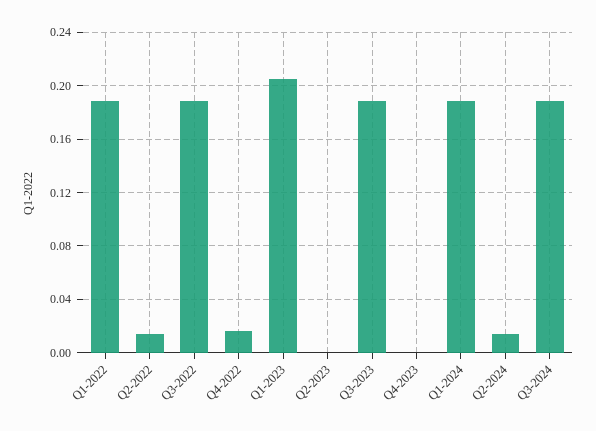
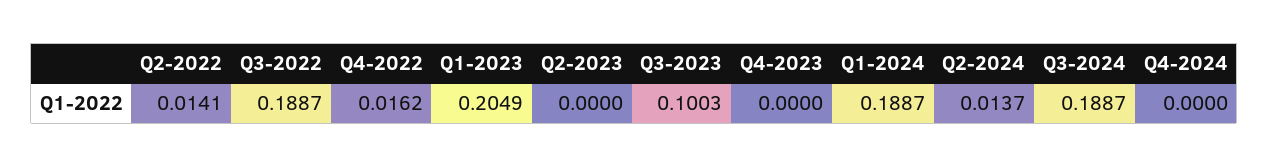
Q1-2022: 0.19 -> none
Q3-2023: 0.19 -> 0.1003
Q4-2024: none -> 0

